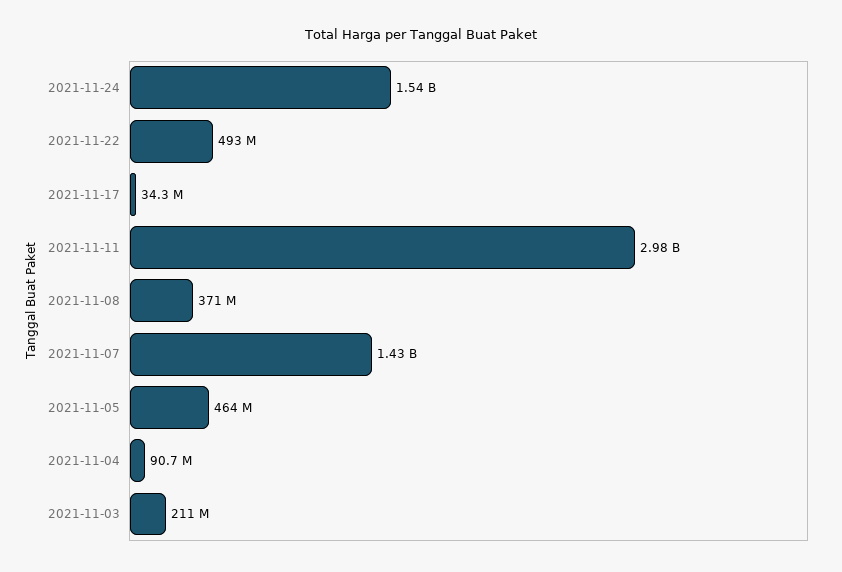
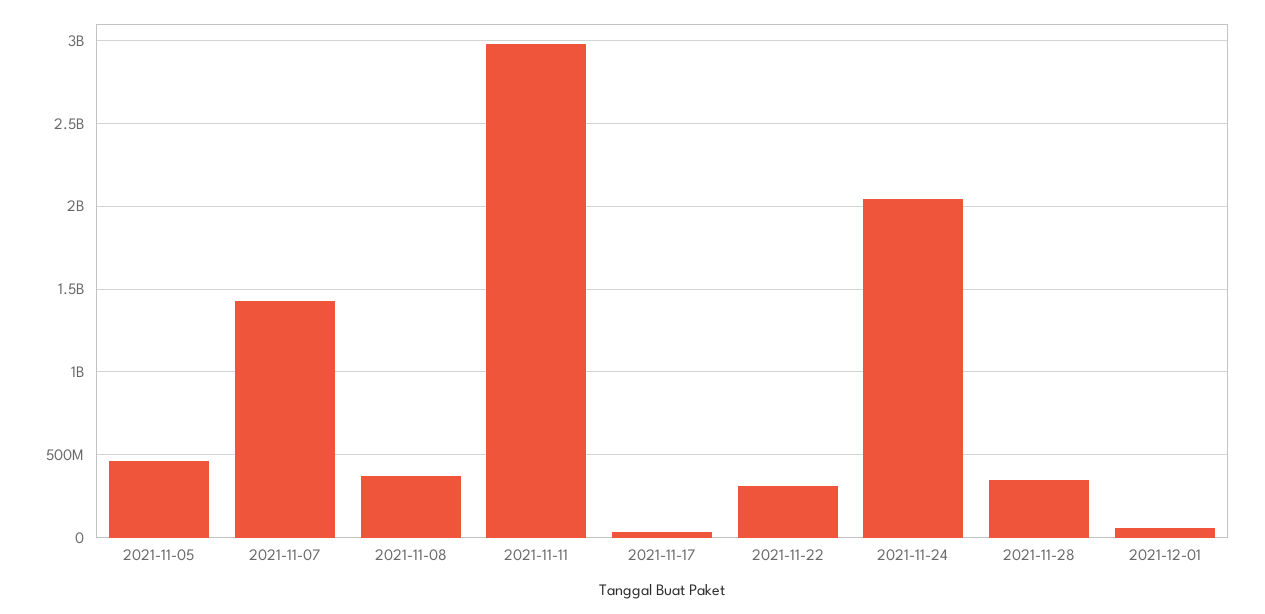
2021-11-24: 1540000000 -> 2050000000
2021-11-22: 493000000 -> 300000000
2021-11-04: 90700000 -> none
2021-11-03: 211000000 -> none
2021-11-28: none -> 350000000
2021-12-01: none -> 50000000

